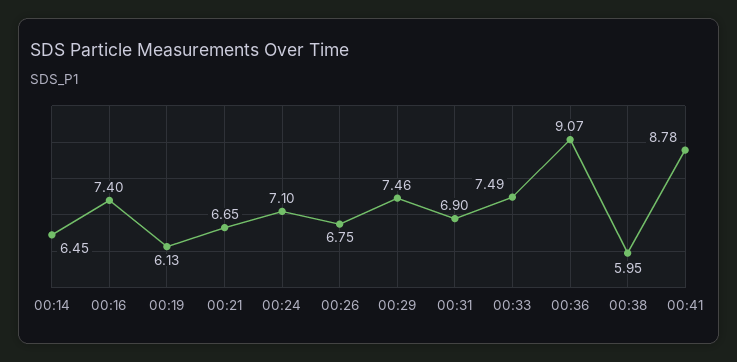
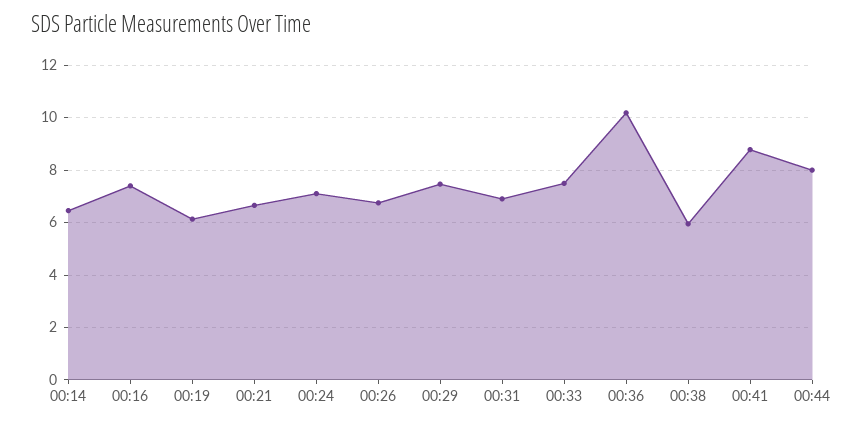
00:36: 9.07 -> 10.25
00:44: none -> 8

